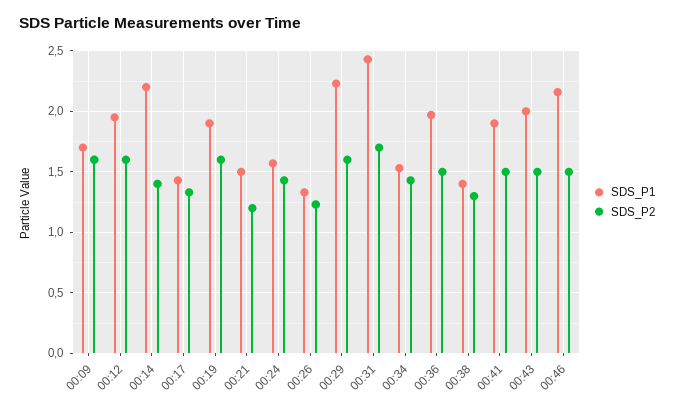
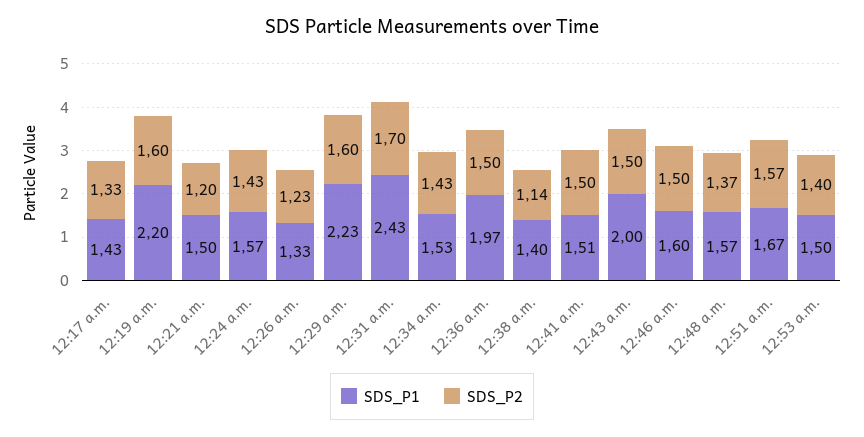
SDS_P1, 00:09: 1.7 -> none
SDS_P2, 00:09: 1.6 -> none
SDS_P1, 00:12: 1.95 -> none
SDS_P2, 00:12: 1.6 -> none
SDS_P1, 00:14: 2.2 -> none
SDS_P2, 00:14: 1.4 -> none
SDS_P1, 00:19: 1.9 -> 2.2
SDS_P2, 00:38: 1.3 -> 1.14
SDS_P1, 00:41: 1.9 -> 1.51
SDS_P1, 00:46: 2.15 -> 1.6
SDS_P1, 12:48 a.m.: none -> 1.57
SDS_P2, 12:48 a.m.: none -> 1.37
SDS_P1, 12:51 a.m.: none -> 1.67
SDS_P2, 12:51 a.m.: none -> 1.57
SDS_P1, 12:53 a.m.: none -> 1.5
SDS_P2, 12:53 a.m.: none -> 1.4

